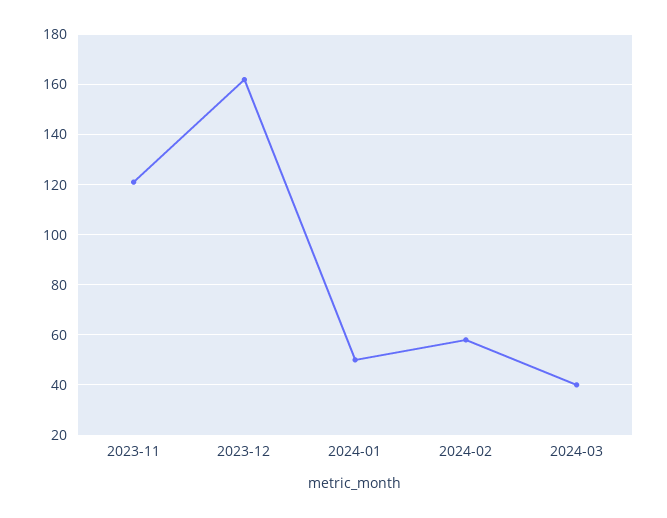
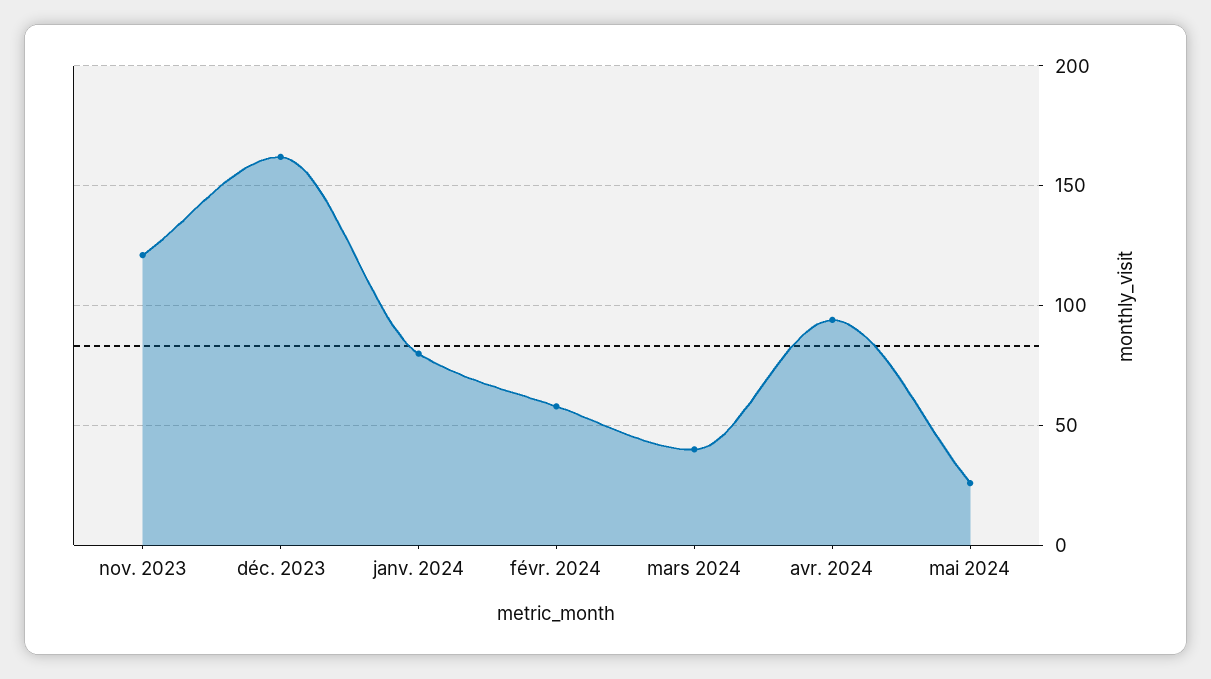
2024-01: 50 -> 80
avr. 2024: none -> 95
mai 2024: none -> 25

